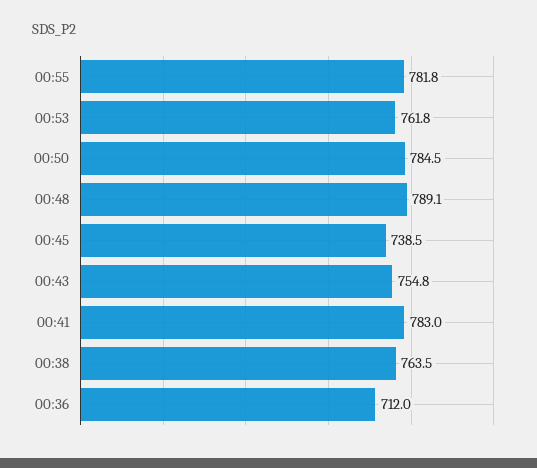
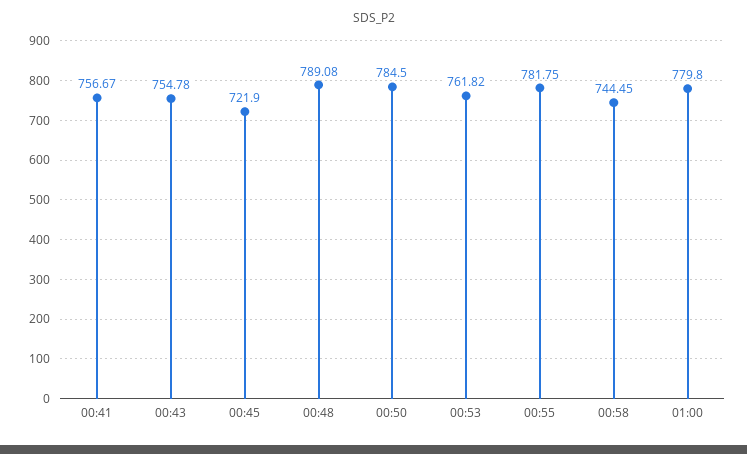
00:45: 738.5 -> 721.9
00:41: 783 -> 756.67
00:38: 763.5 -> none
00:36: 712 -> none
00:58: none -> 744.45
01:00: none -> 779.8

